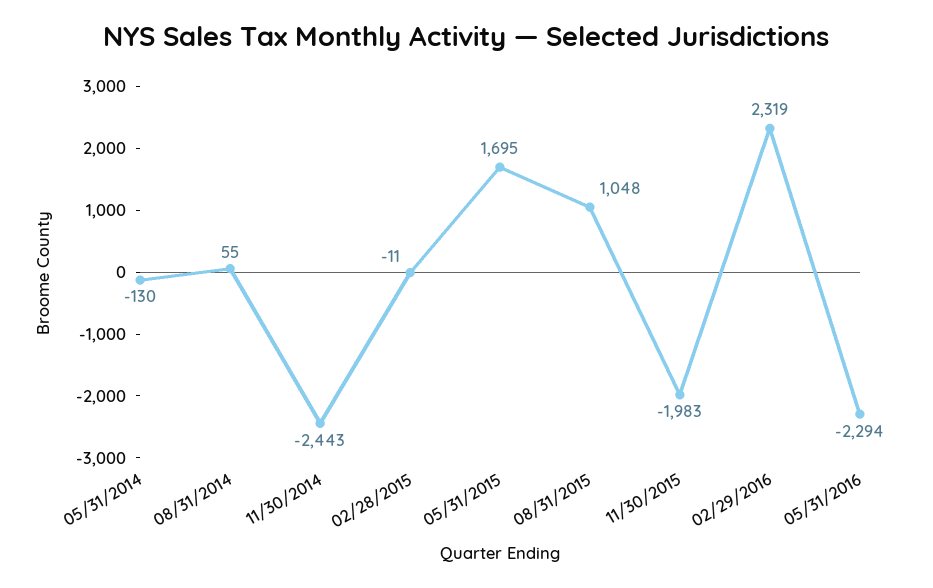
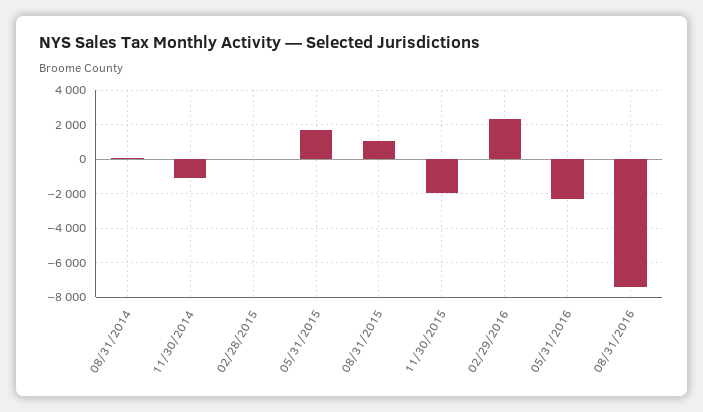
05/31/2014: -130 -> none
11/30/2014: -2443 -> -1000
08/31/2016: none -> -7500

